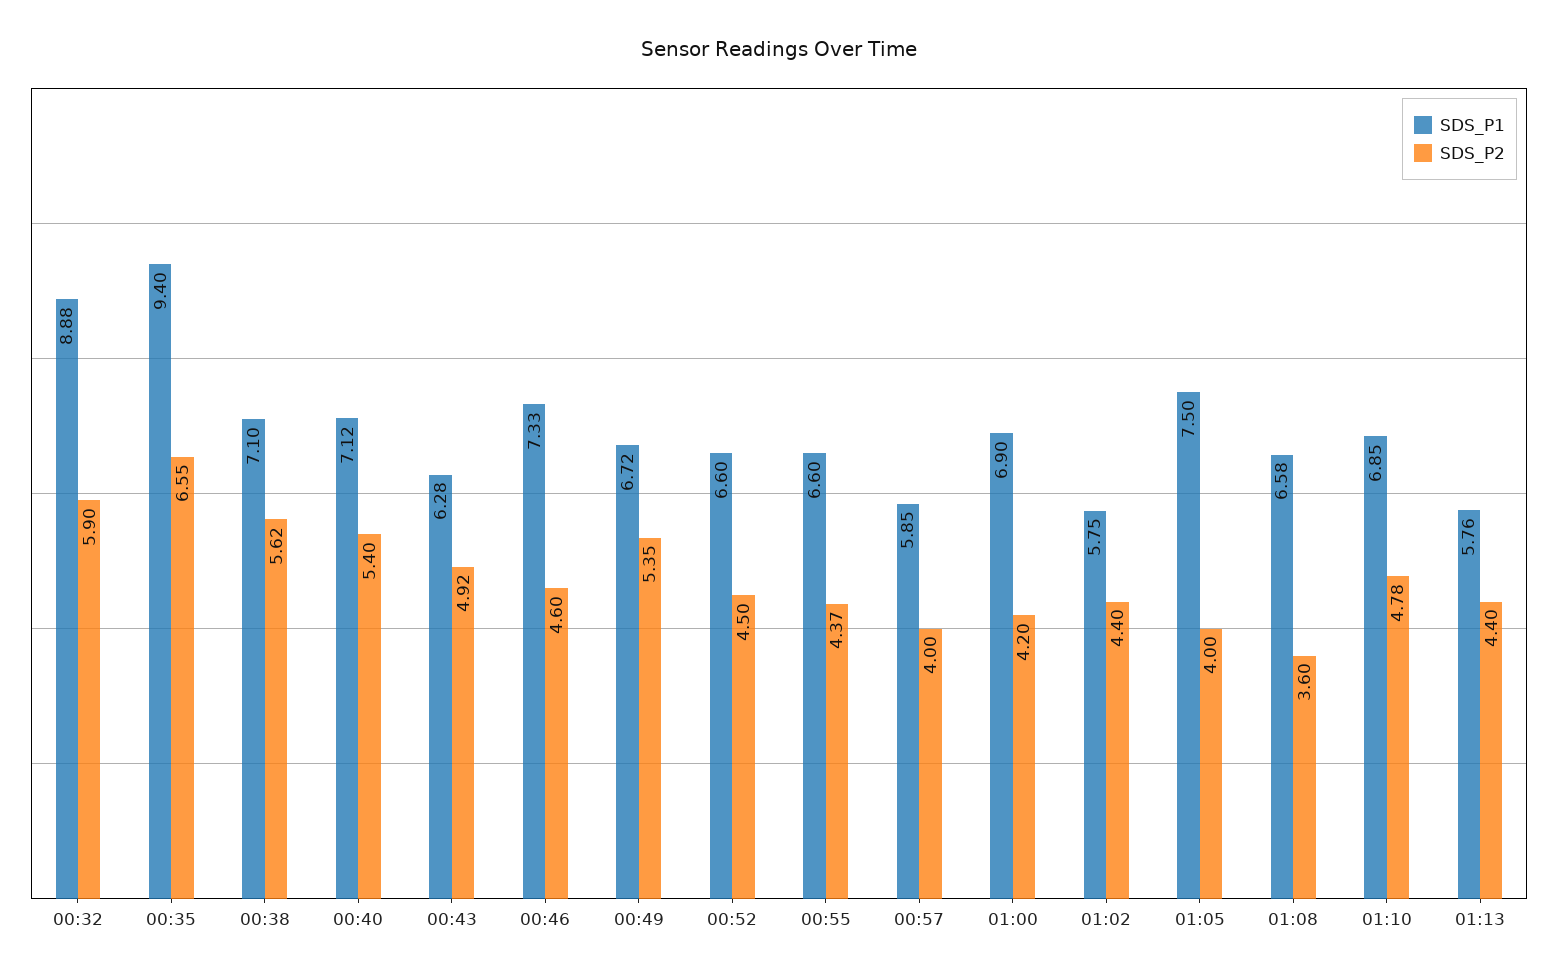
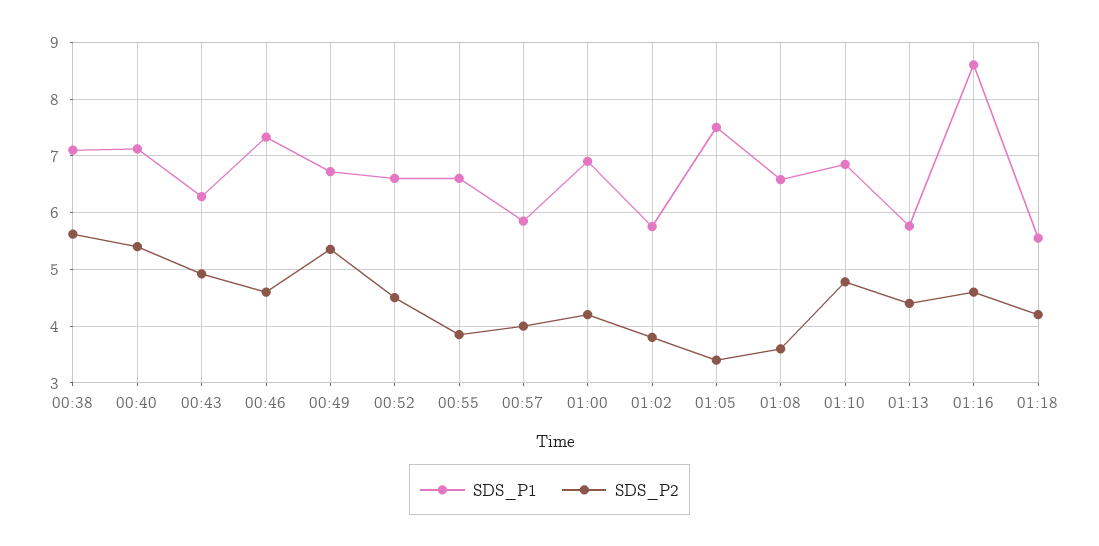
SDS_P1, 00:32: 8.88 -> none
SDS_P2, 00:32: 5.9 -> none
SDS_P1, 00:35: 9.4 -> none
SDS_P2, 00:35: 6.55 -> none
SDS_P2, 00:55: 4.37 -> 3.8
SDS_P2, 01:02: 4.4 -> 3.8
SDS_P2, 01:05: 4 -> 3.4
SDS_P1, 01:16: none -> 8.6
SDS_P2, 01:16: none -> 4.6
SDS_P1, 01:18: none -> 5.6
SDS_P2, 01:18: none -> 4.2

